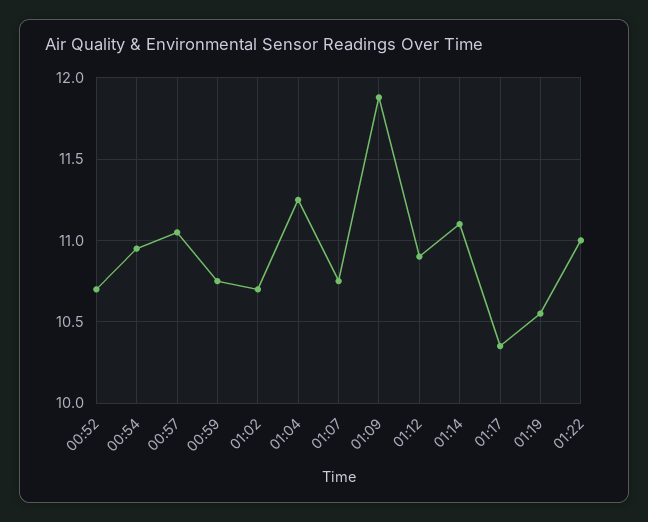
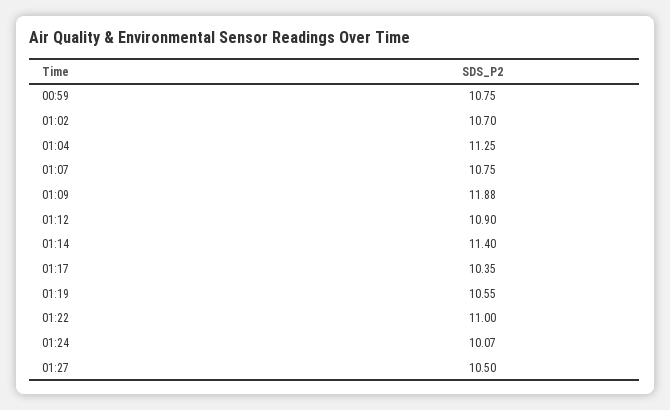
00:52: 10.7 -> none
00:54: 10.95 -> none
00:57: 11.05 -> none
01:14: 11.1 -> 11.4
01:24: none -> 10.07
01:27: none -> 10.5

